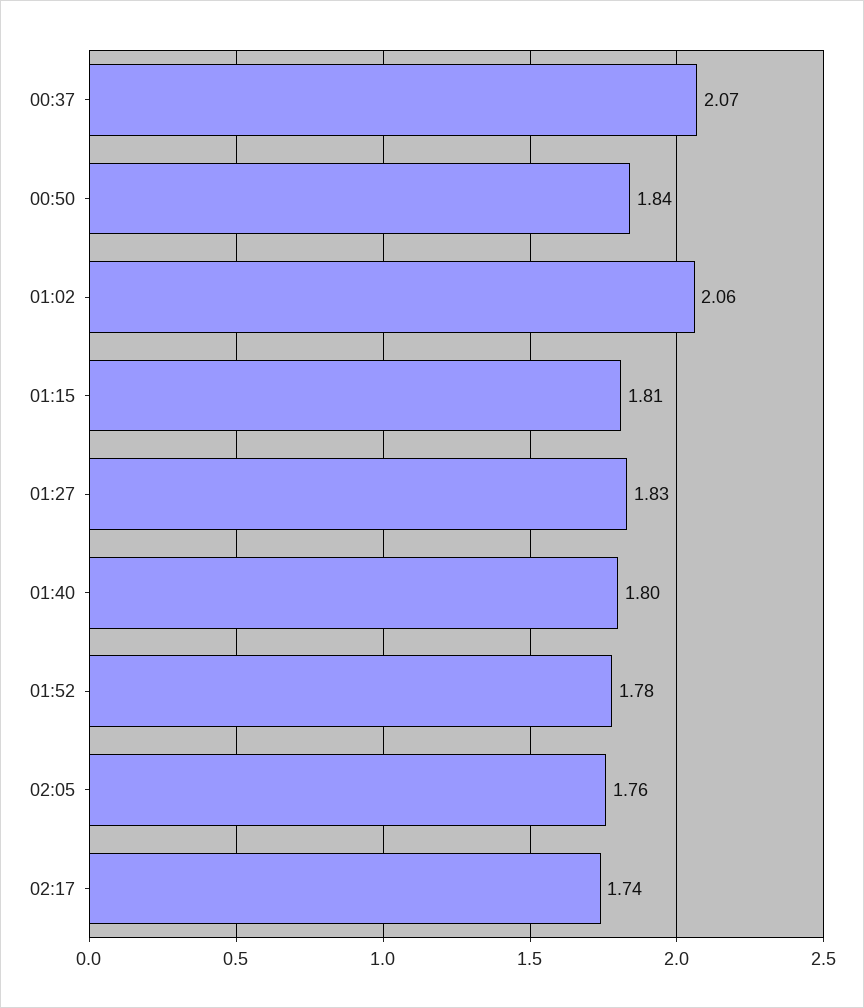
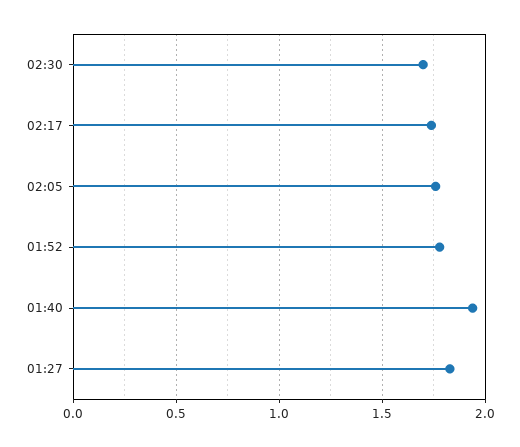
00:37: 2.07 -> none
00:50: 1.84 -> none
01:02: 2.06 -> none
01:15: 1.81 -> none
01:40: 1.8 -> 1.95
02:30: none -> 1.7

